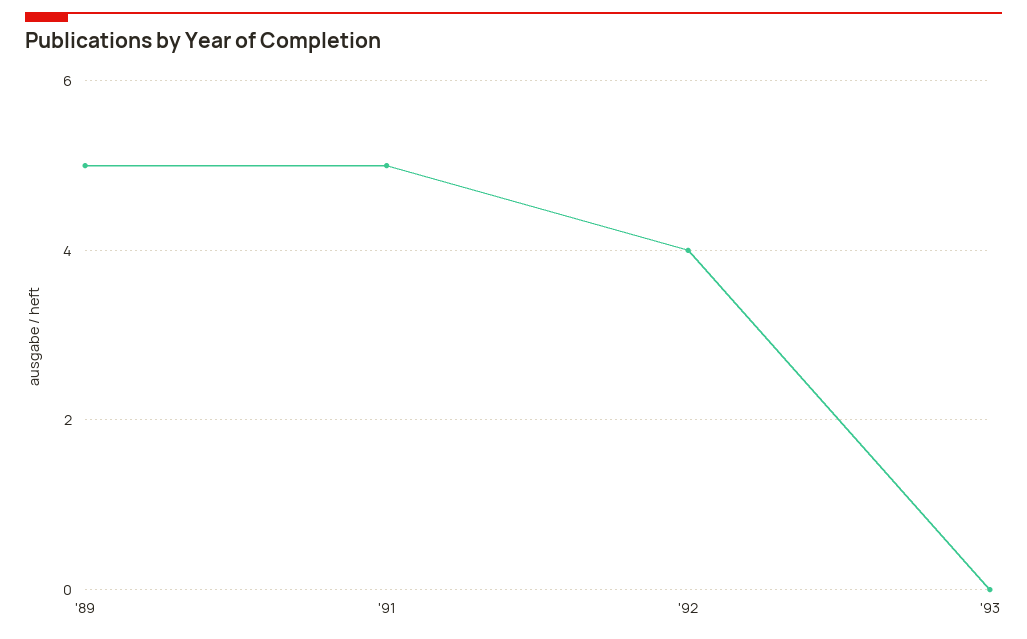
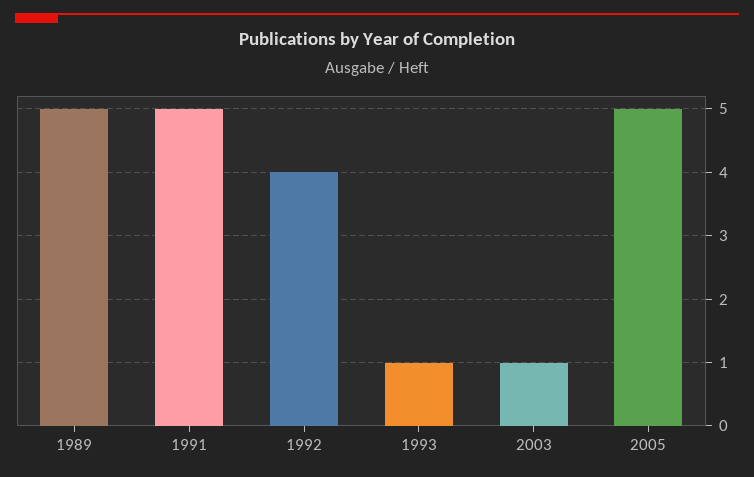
'93: 0 -> 1
2003: none -> 1
2005: none -> 5

